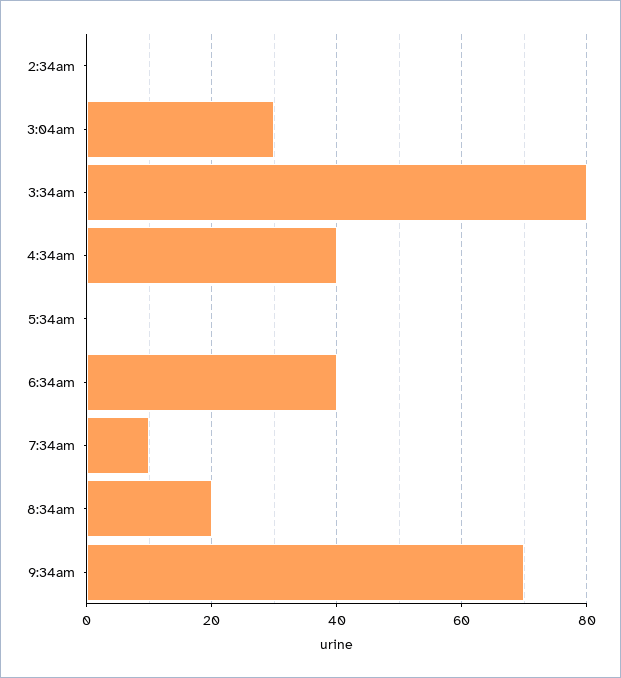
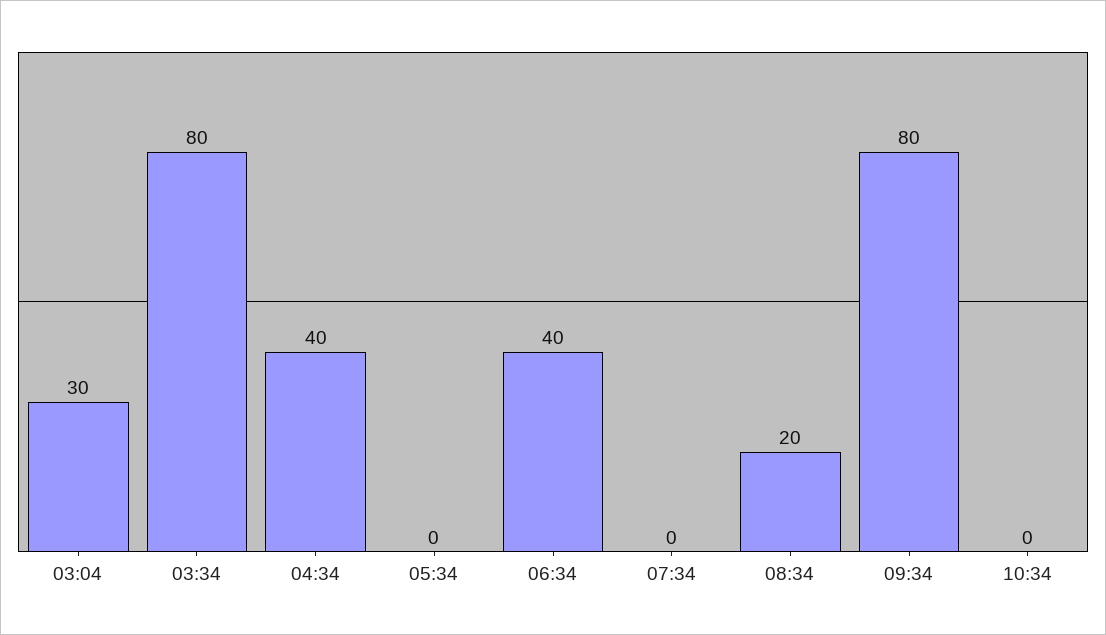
2:34am: 0 -> none
7:34am: 10 -> 0
9:34am: 70 -> 80
10:34: none -> 0

